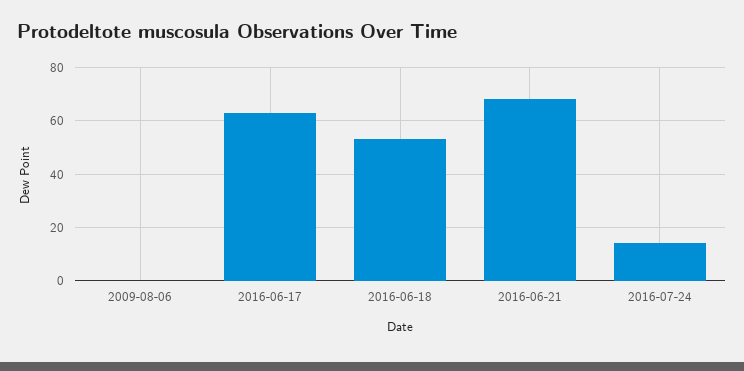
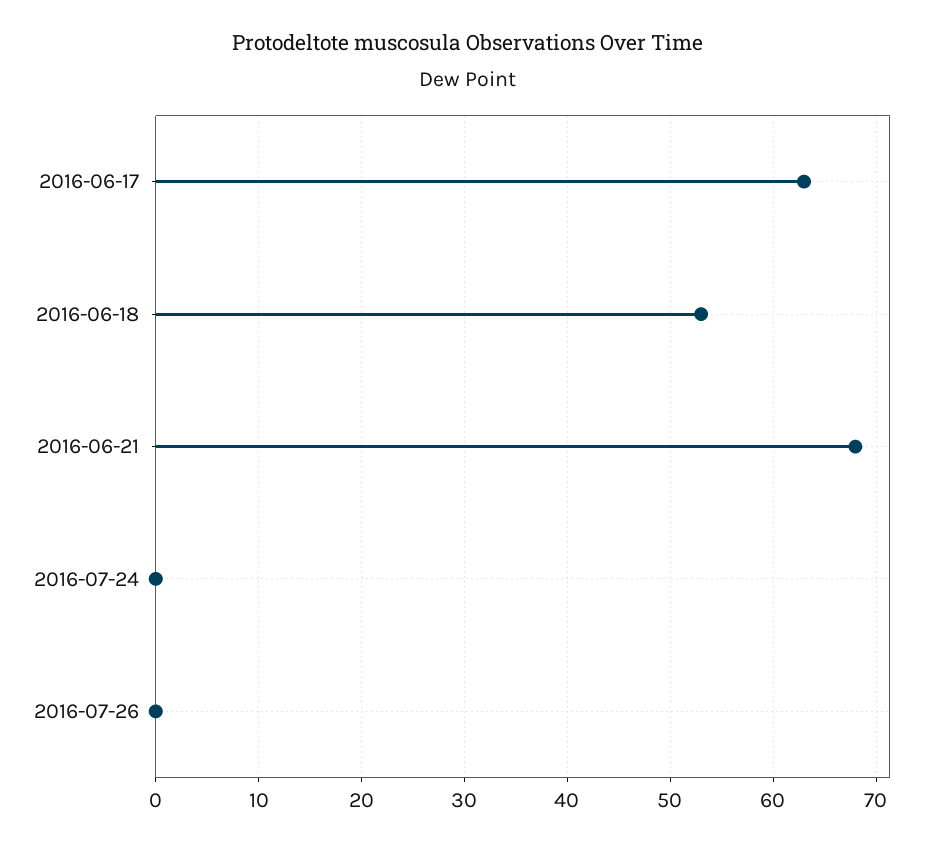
2009-08-06: 0 -> none
2016-07-24: 15 -> 0
2016-07-26: none -> 0

